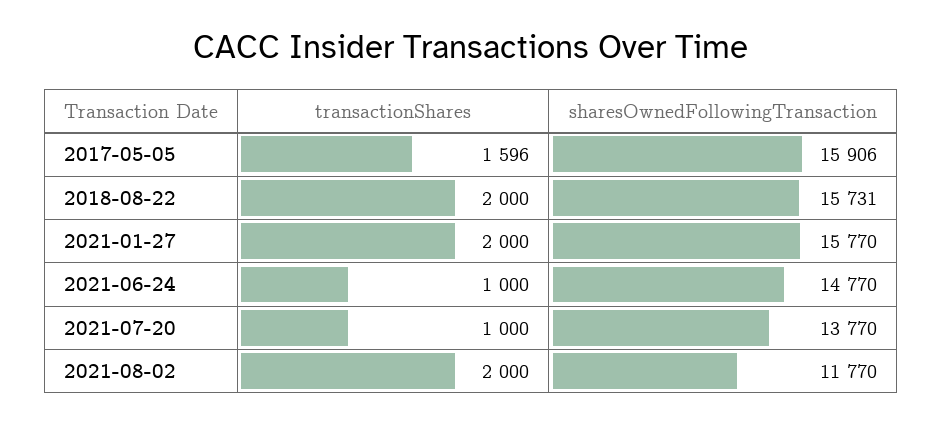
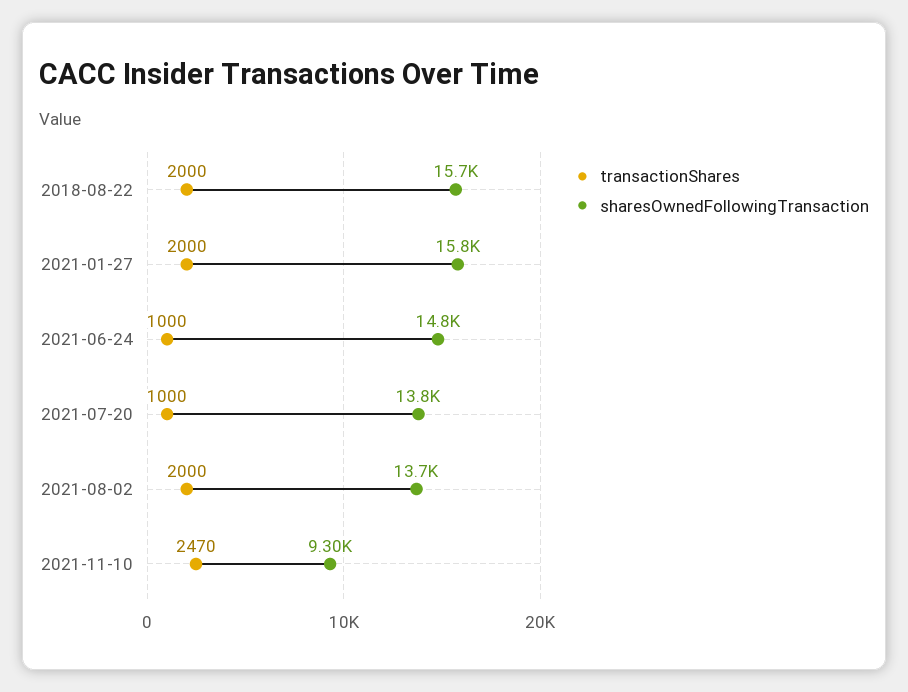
transactionShares, 2017-05-05: 1596 -> none
sharesOwnedFollowingTransaction, 2017-05-05: 15906 -> none
sharesOwnedFollowingTransaction, 2021-08-02: 11770 -> 13700
transactionShares, 2021-11-10: none -> 2470
sharesOwnedFollowingTransaction, 2021-11-10: none -> 9300

